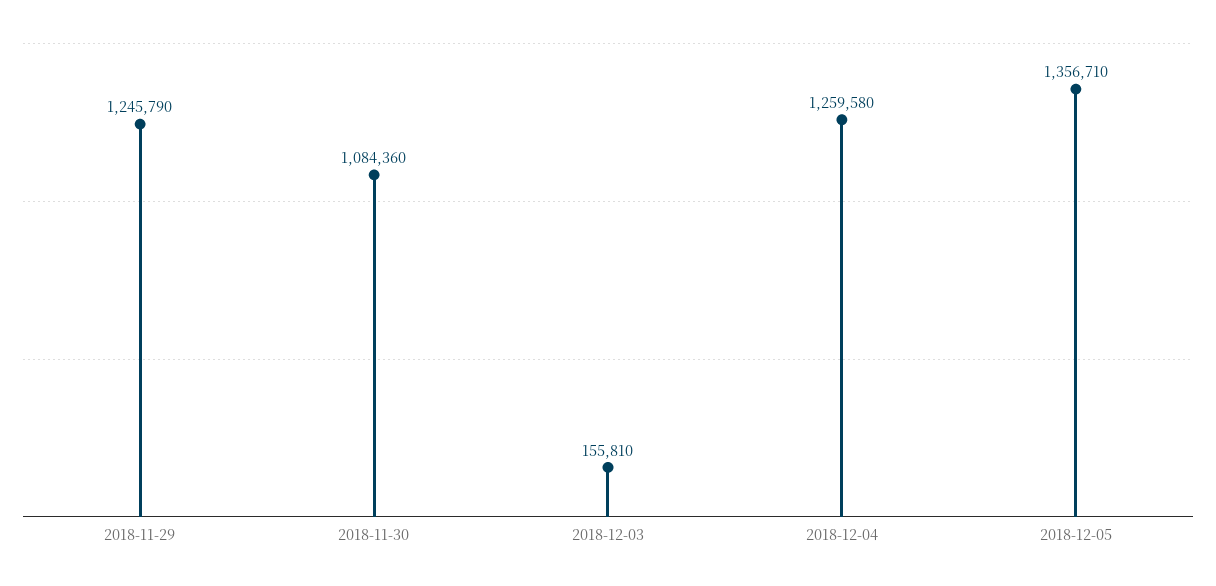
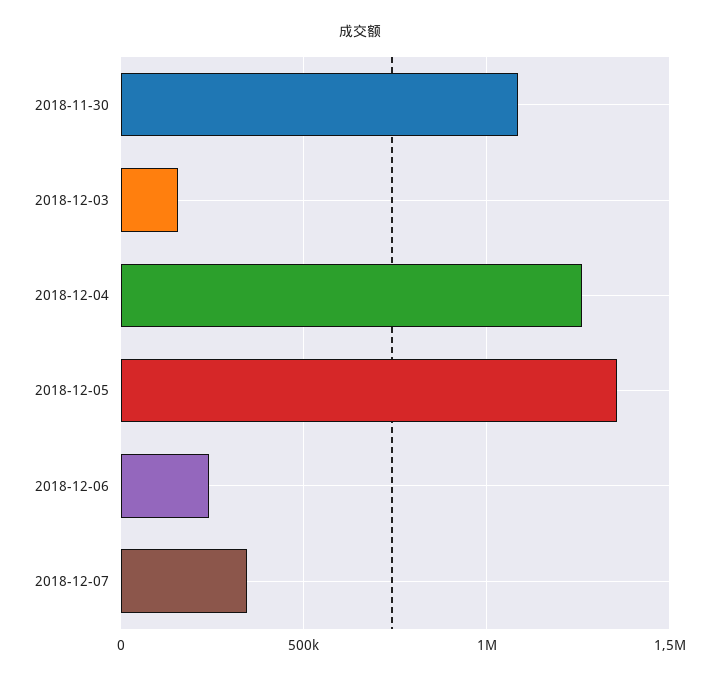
2018-11-29: 1245790 -> none
2018-12-06: none -> 250000
2018-12-07: none -> 350000

